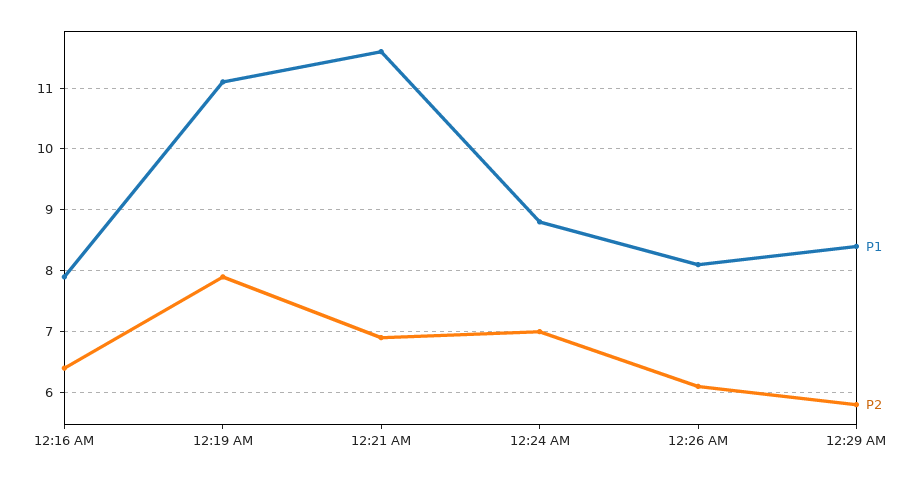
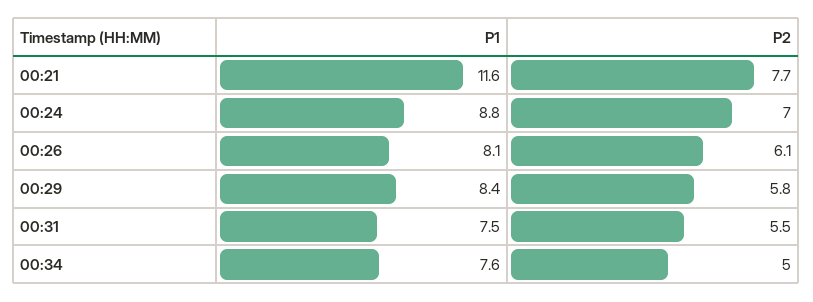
P1, 12:16 AM: 7.9 -> none
P2, 12:16 AM: 6.4 -> none
P1, 12:19 AM: 11.1 -> none
P2, 12:19 AM: 7.9 -> none
P2, 12:21 AM: 6.9 -> 7.7
P1, 00:31: none -> 7.5
P2, 00:31: none -> 5.5
P1, 00:34: none -> 7.6
P2, 00:34: none -> 5

